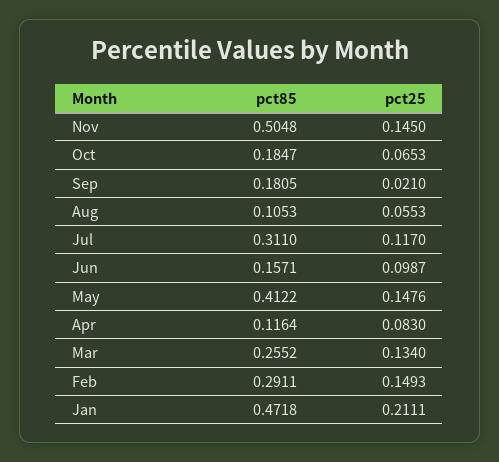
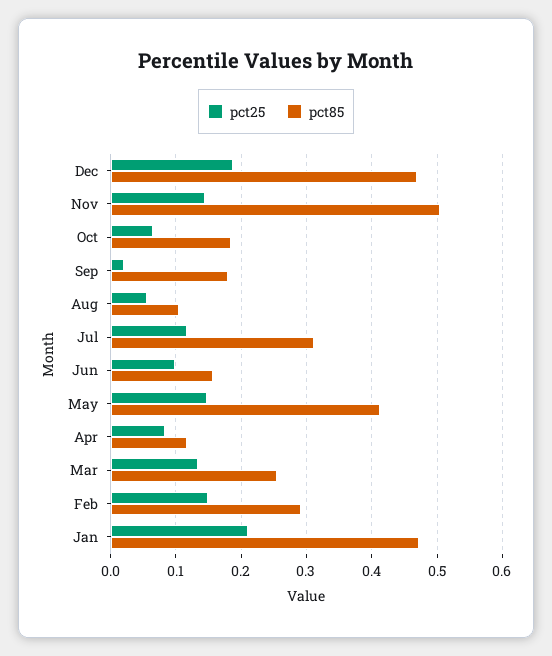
pct25, Dec: none -> 0.19
pct85, Dec: none -> 0.47

